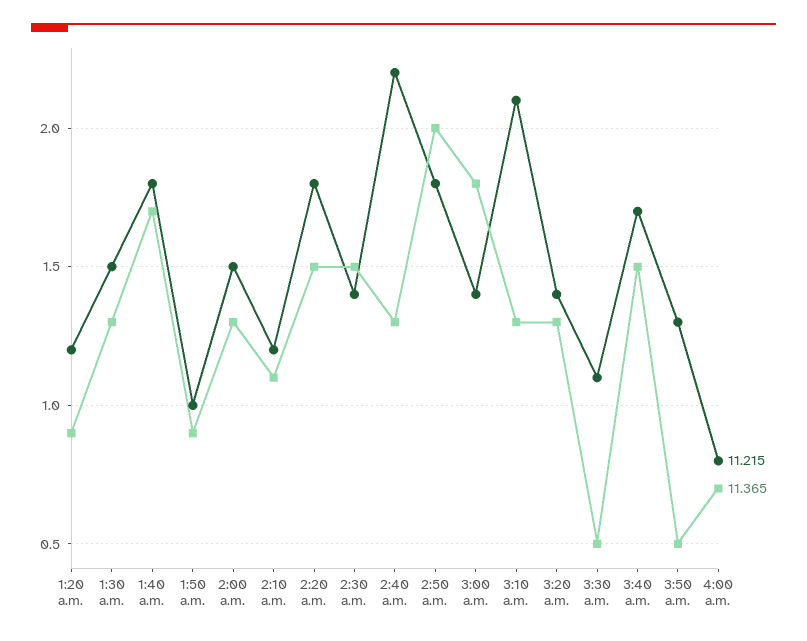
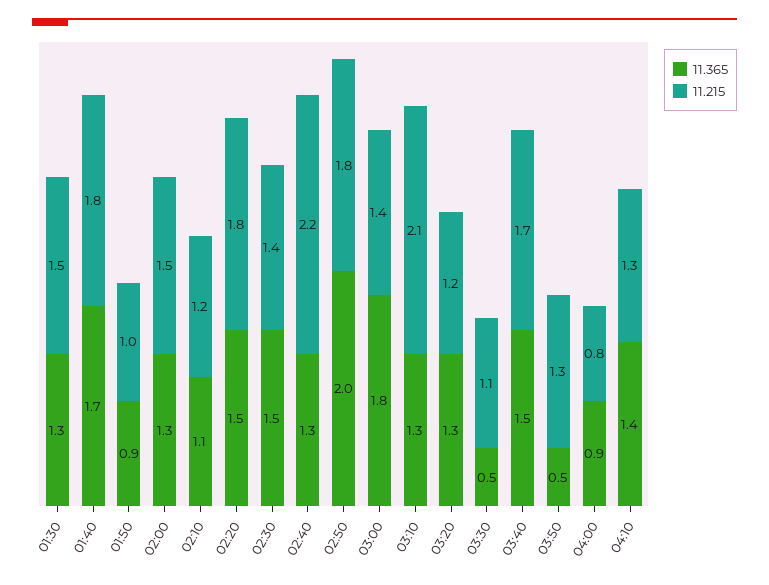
11.215, 1:20 a.m.: 1.2 -> none
11.365, 1:20 a.m.: 0.9 -> none
11.215, 3:20 a.m.: 1.4 -> 1.2
11.365, 4:00 a.m.: 0.7 -> 0.9
11.365, 04:10: none -> 1.4
11.215, 04:10: none -> 1.3

